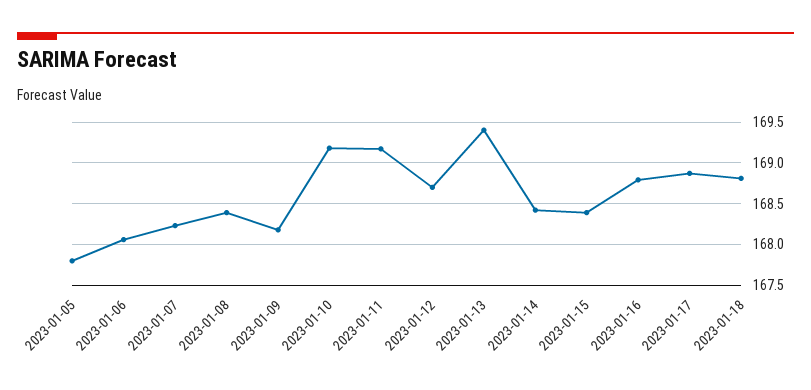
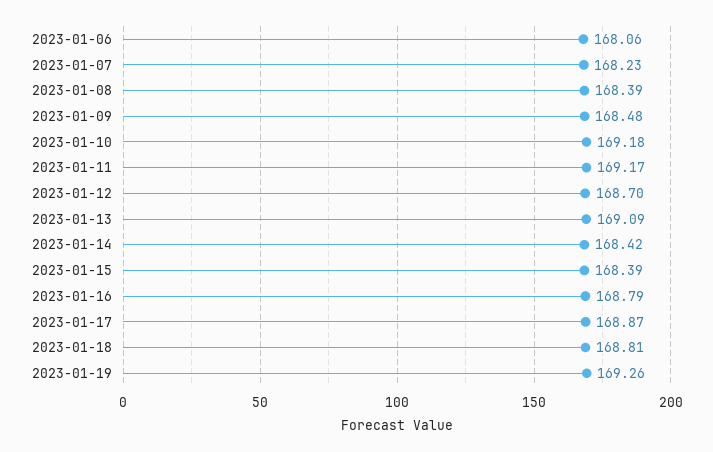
2023-01-05: 167.8 -> none
2023-01-09: 168.2 -> 168.48
2023-01-13: 169.4 -> 169.09
2023-01-19: none -> 169.26

